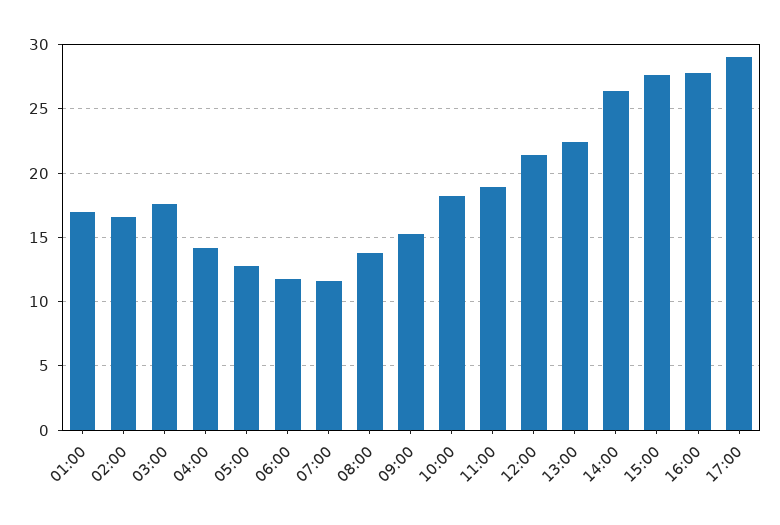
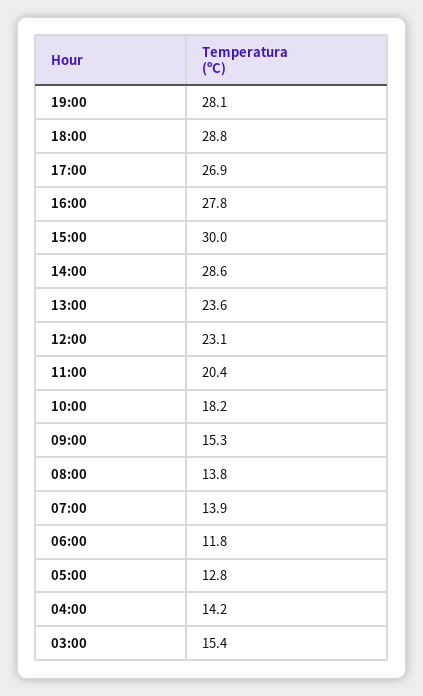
01:00: 17 -> none
02:00: 16.5 -> none
03:00: 17.5 -> 15.4
07:00: 11.5 -> 13.9
11:00: 19 -> 20.4
12:00: 21.5 -> 23.1
13:00: 22.5 -> 23.6
14:00: 26.5 -> 28.6
15:00: 27.5 -> 30
17:00: 29 -> 26.9
19:00: none -> 28.1
18:00: none -> 28.8

